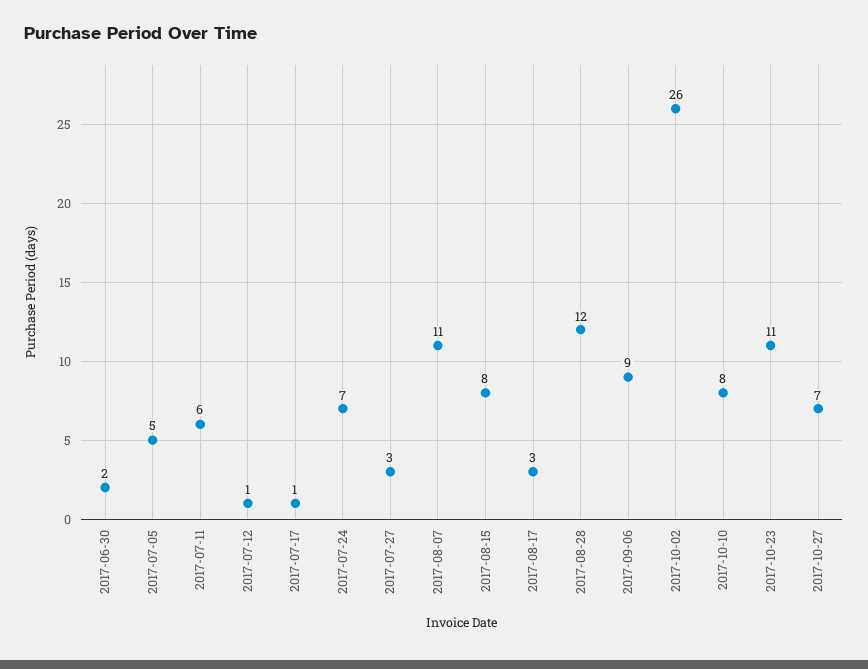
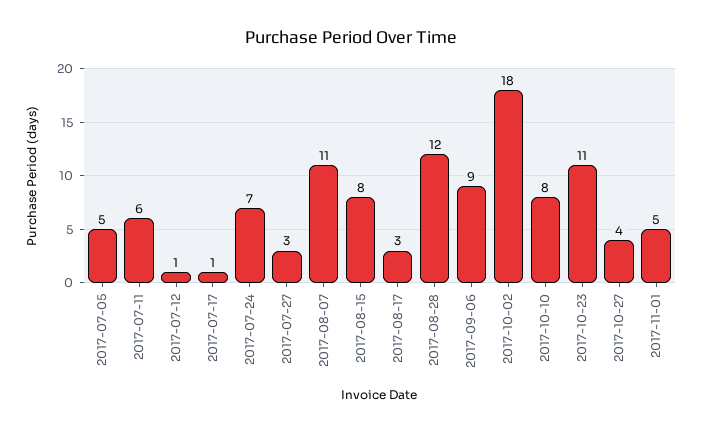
2017-06-30: 2 -> none
2017-10-02: 26 -> 18
2017-10-27: 7 -> 4
2017-11-01: none -> 5

